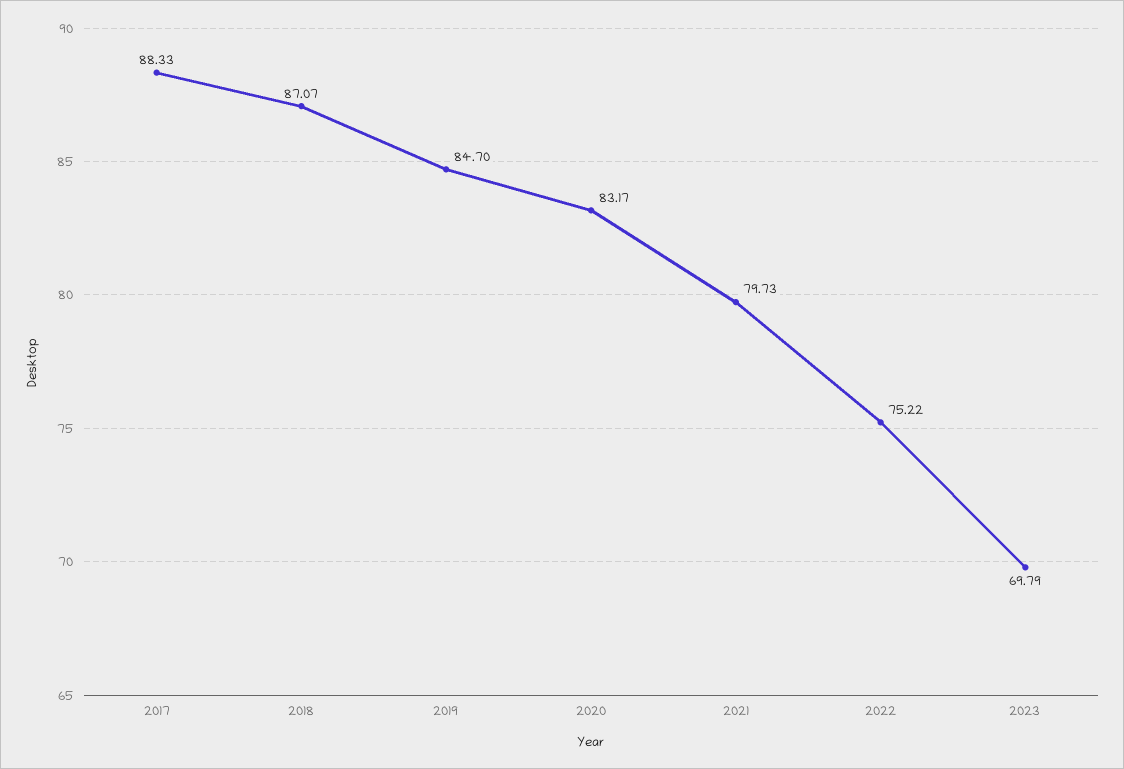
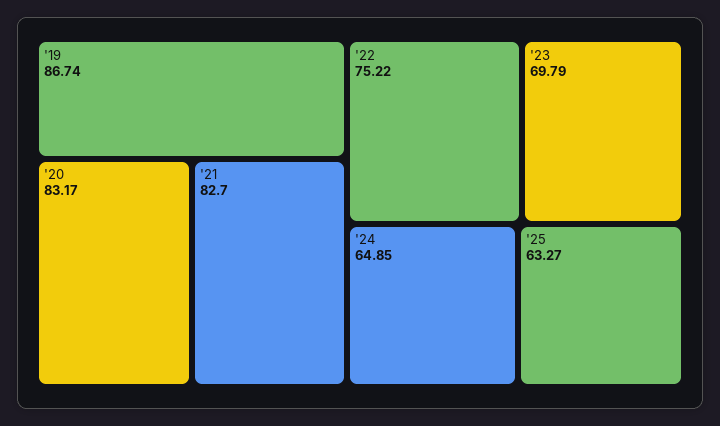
2017: 88.33 -> none
2018: 87.07 -> none
2019: 84.7 -> 86.74
2021: 79.73 -> 82.7
'24: none -> 64.85
'25: none -> 63.27

